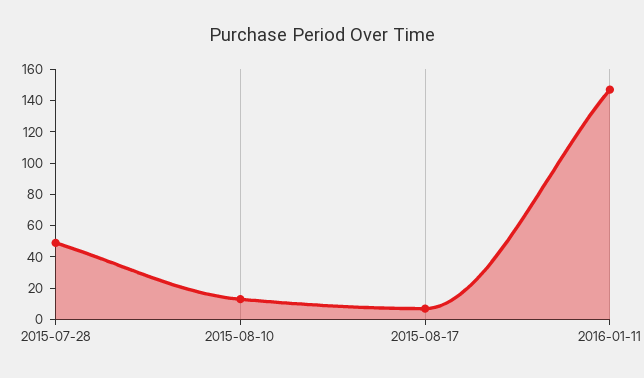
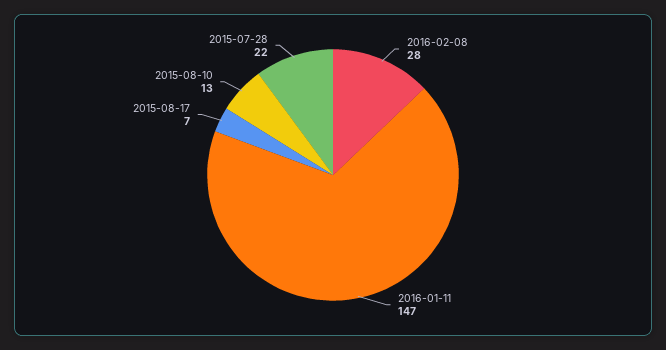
2015-07-28: 50 -> 22
2016-02-08: none -> 28

